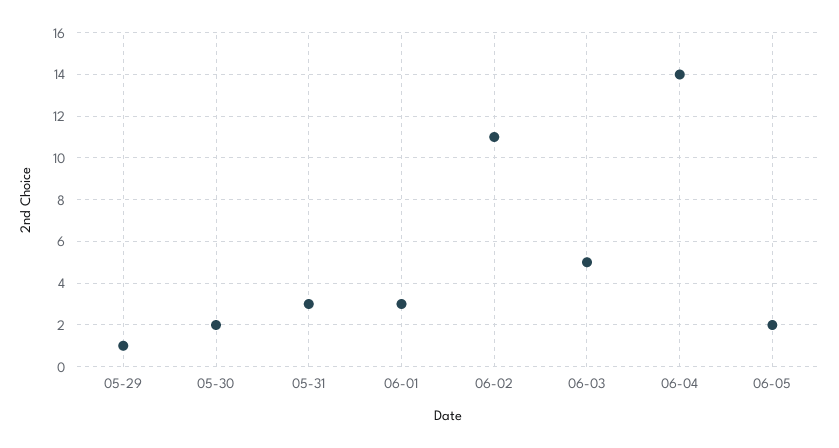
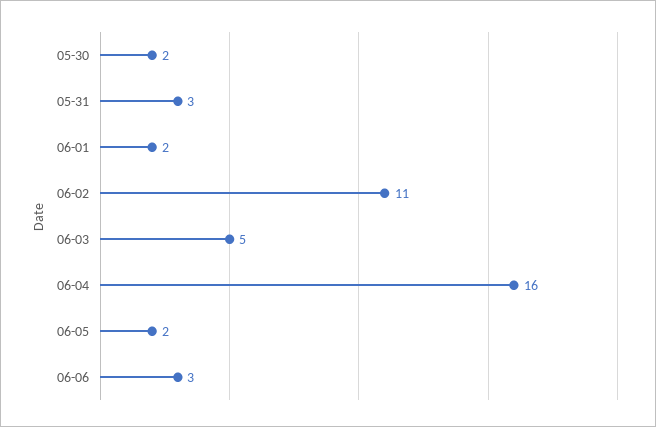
05-29: 1 -> none
06-01: 3 -> 2
06-04: 14 -> 16
06-06: none -> 3

